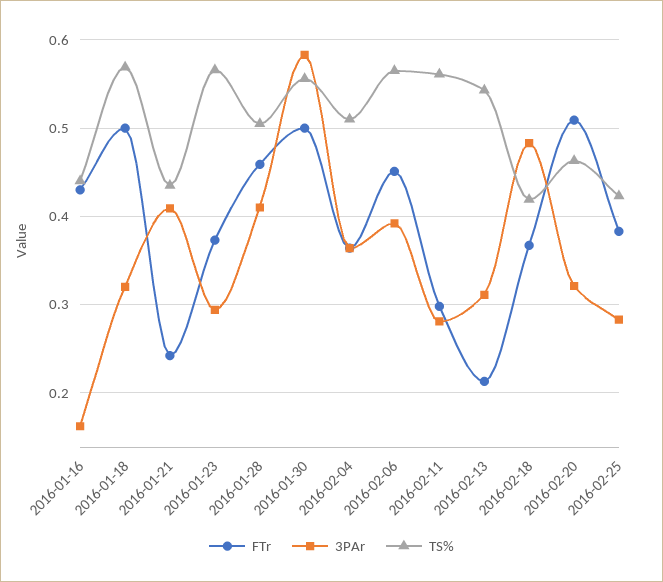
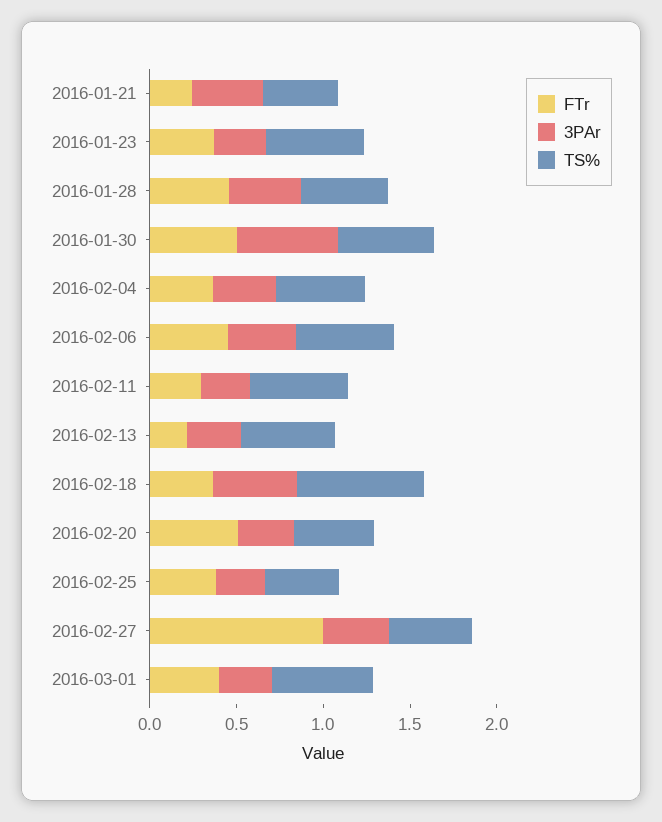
FTr, 2016-01-16: 0.43 -> none
3PAr, 2016-01-16: 0.16 -> none
TS%, 2016-01-16: 0.44 -> none
FTr, 2016-01-18: 0.5 -> none
3PAr, 2016-01-18: 0.32 -> none
TS%, 2016-01-18: 0.57 -> none
TS%, 2016-02-18: 0.42 -> 0.7
FTr, 2016-02-27: none -> 1
3PAr, 2016-02-27: none -> 0.4
TS%, 2016-02-27: none -> 0.5
FTr, 2016-03-01: none -> 0.4
3PAr, 2016-03-01: none -> 0.3
TS%, 2016-03-01: none -> 0.6

